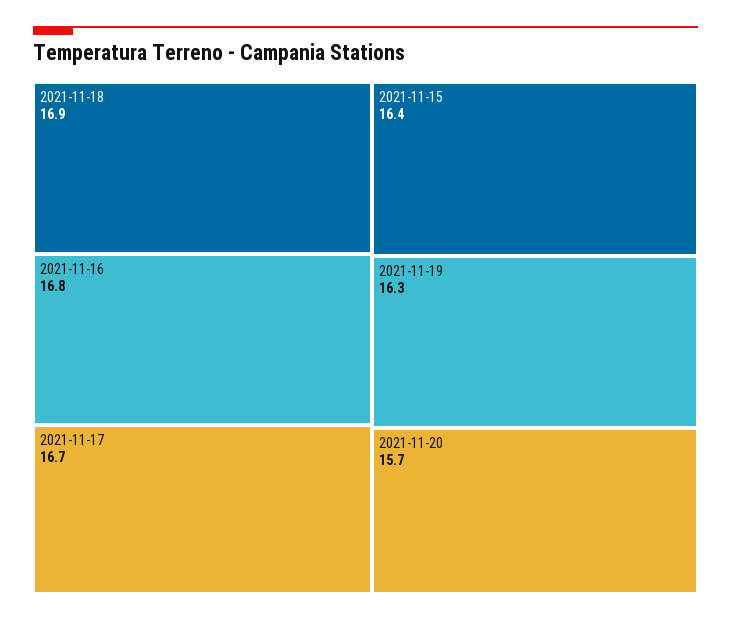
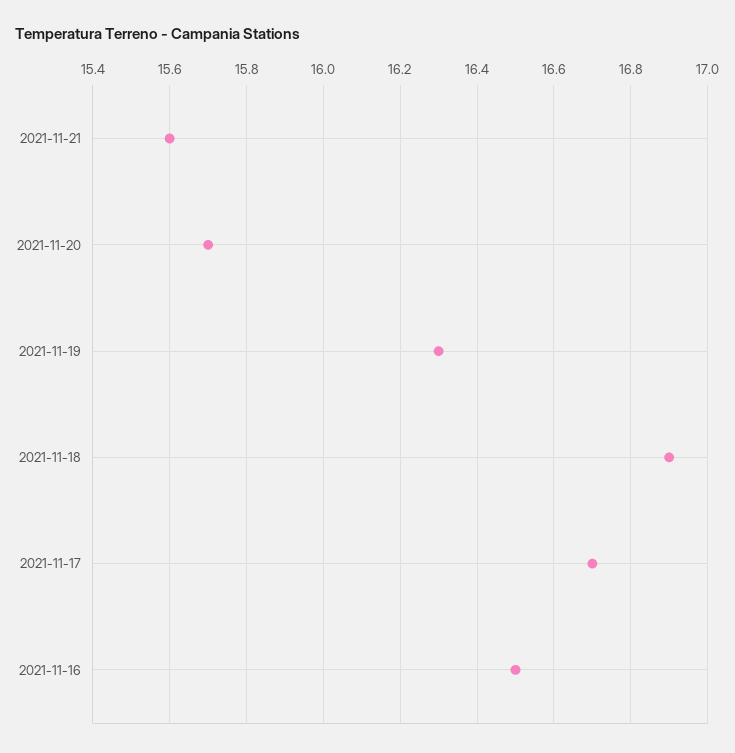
2021-11-16: 16.8 -> 16.5
2021-11-15: 16.4 -> none
2021-11-21: none -> 15.6

